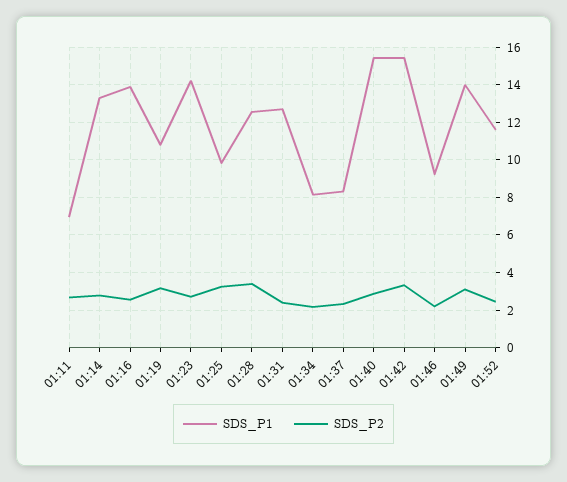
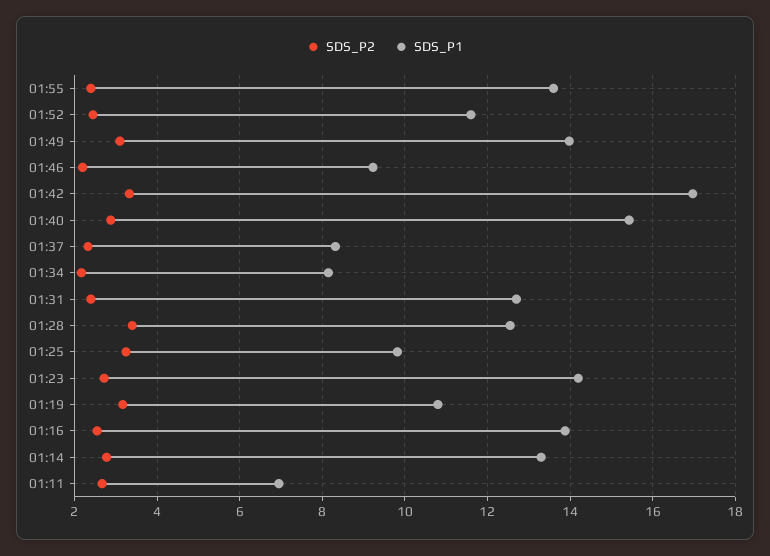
SDS_P1, 01:42: 15.5 -> 17
SDS_P2, 01:55: none -> 2.4
SDS_P1, 01:55: none -> 13.6

